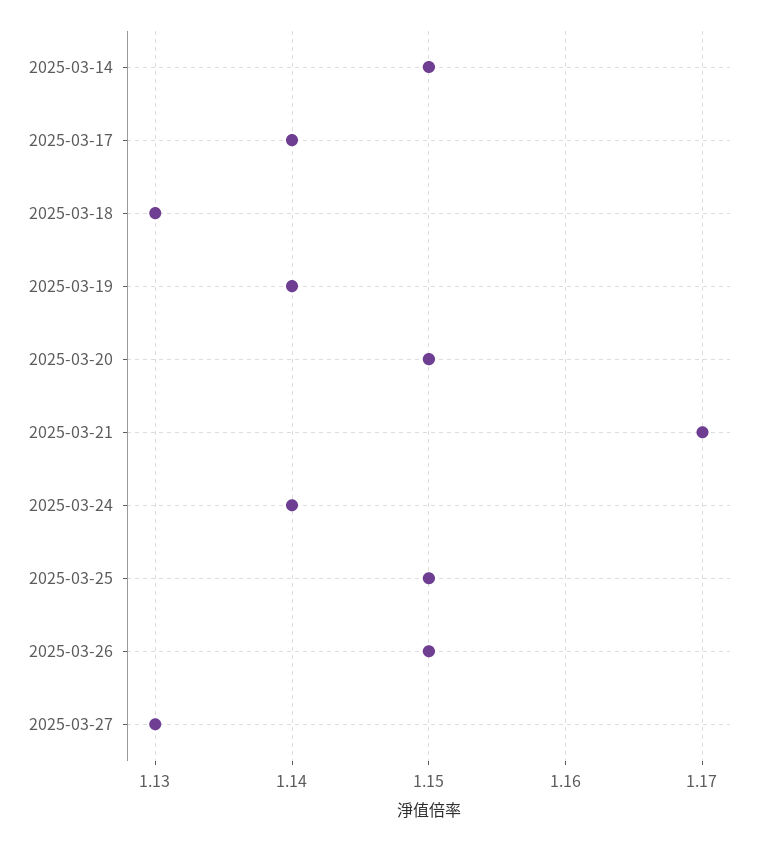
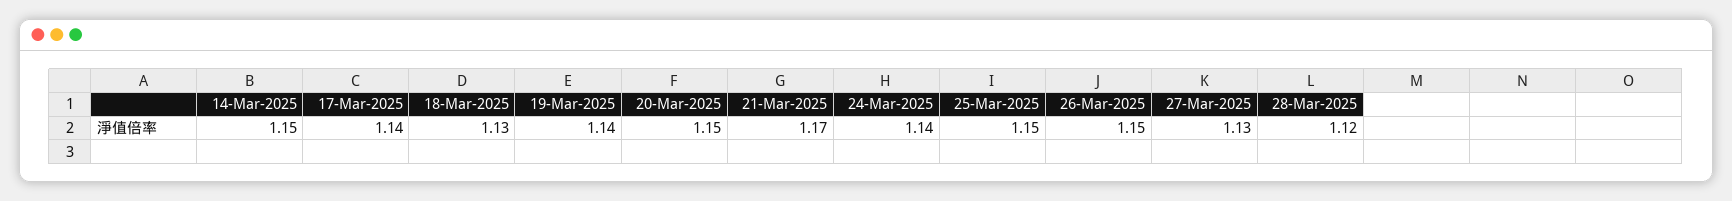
28-Mar-2025: none -> 1.12

